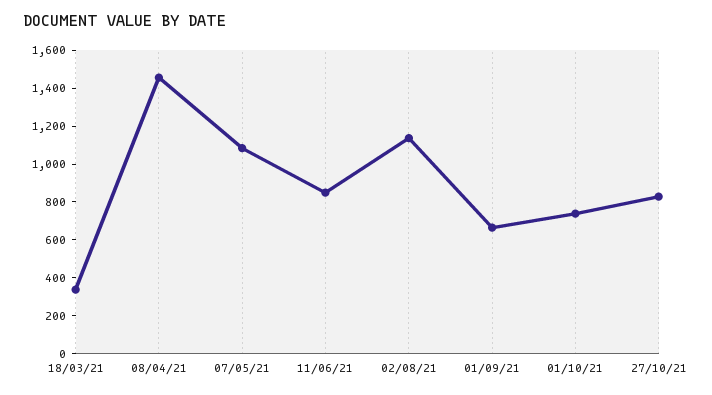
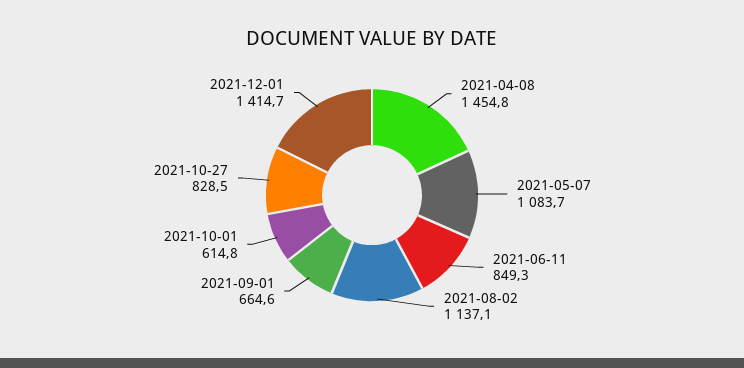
18/03/21: 350 -> none
01/10/21: 750 -> 614.8
2021-12-01: none -> 1414.7

